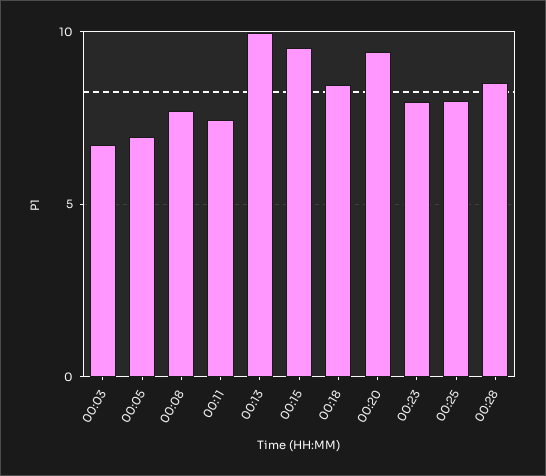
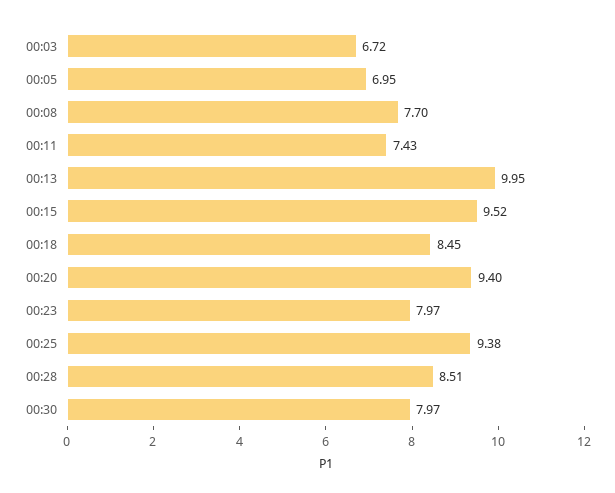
00:25: 8 -> 9.38
00:30: none -> 7.97

